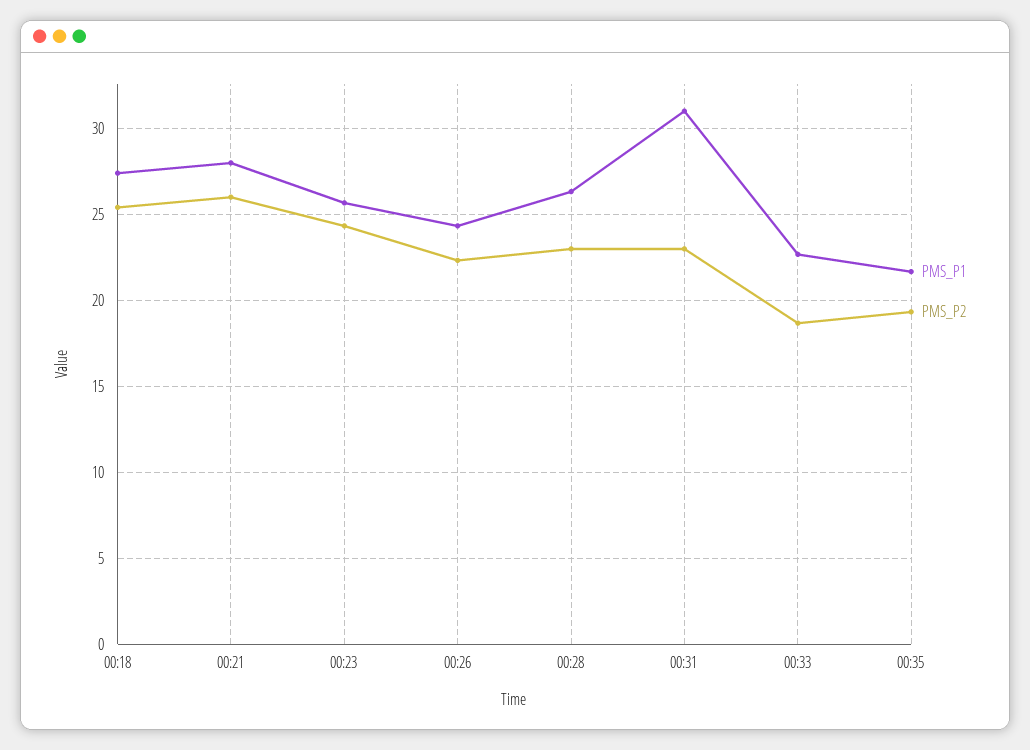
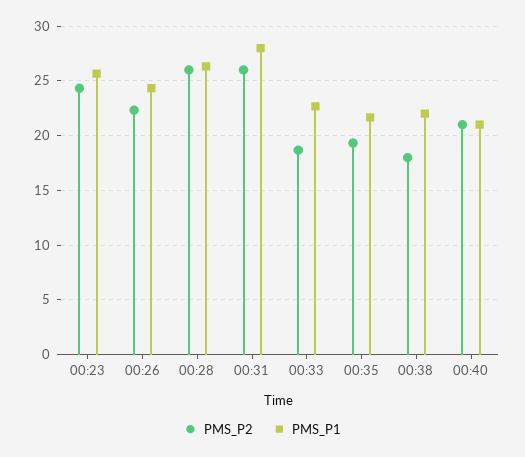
PMS_P1, 00:18: 27.5 -> none
PMS_P2, 00:18: 25.5 -> none
PMS_P1, 00:21: 28 -> none
PMS_P2, 00:21: 26 -> none
PMS_P2, 00:28: 23 -> 26
PMS_P1, 00:31: 31 -> 28
PMS_P2, 00:31: 23 -> 26
PMS_P2, 00:38: none -> 18
PMS_P1, 00:38: none -> 22
PMS_P2, 00:40: none -> 21
PMS_P1, 00:40: none -> 21

